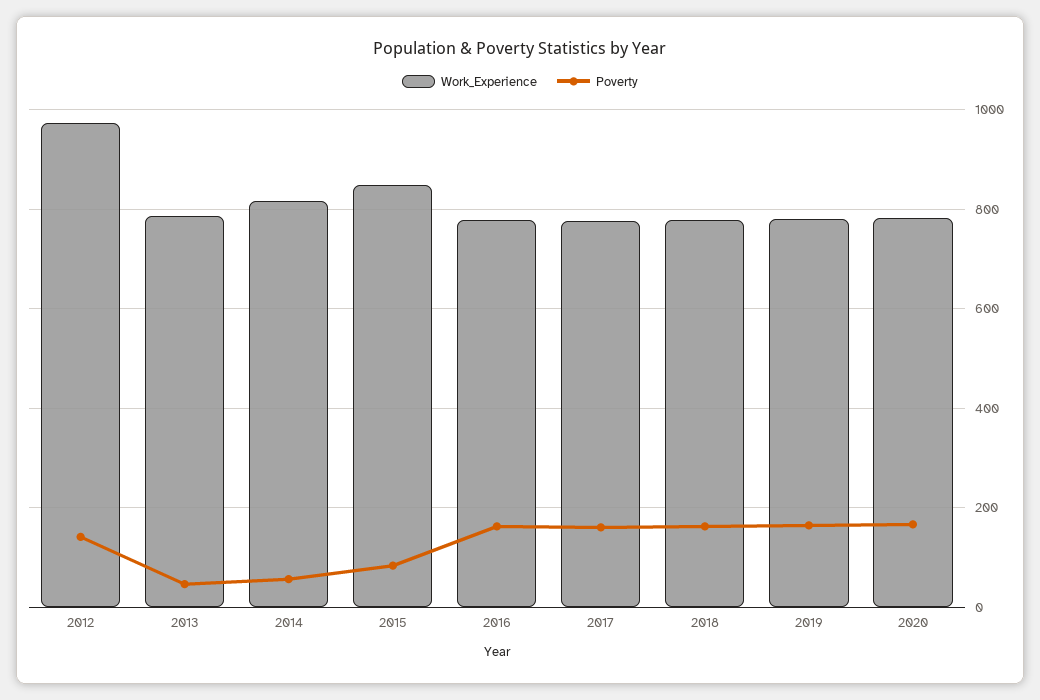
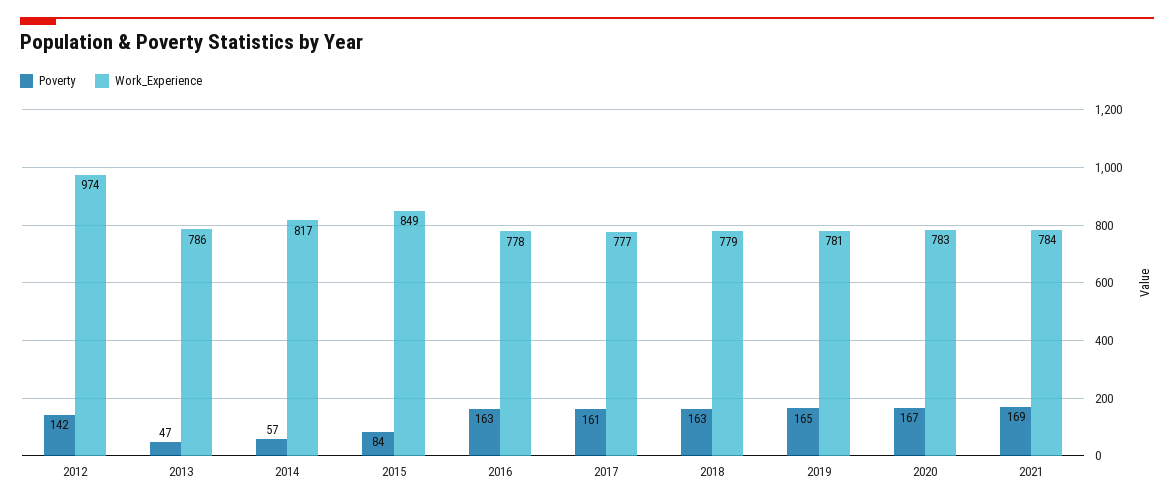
Poverty, 2021: none -> 169
Work_Experience, 2021: none -> 784

